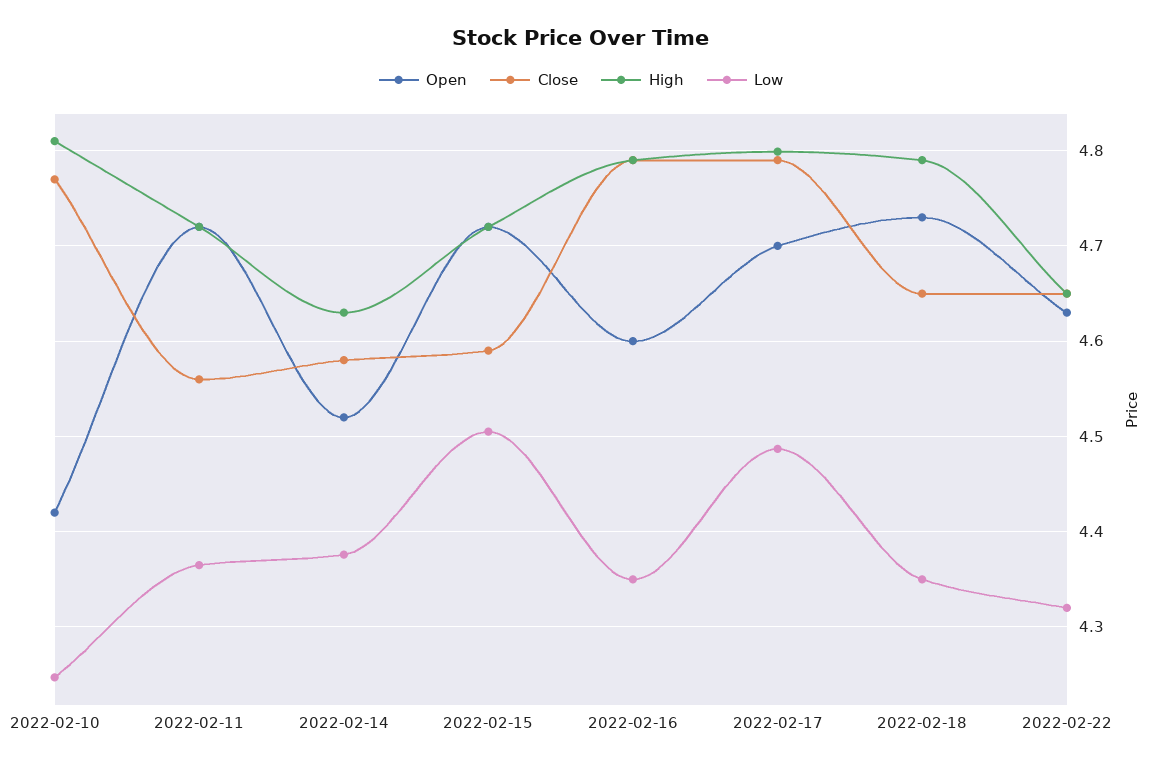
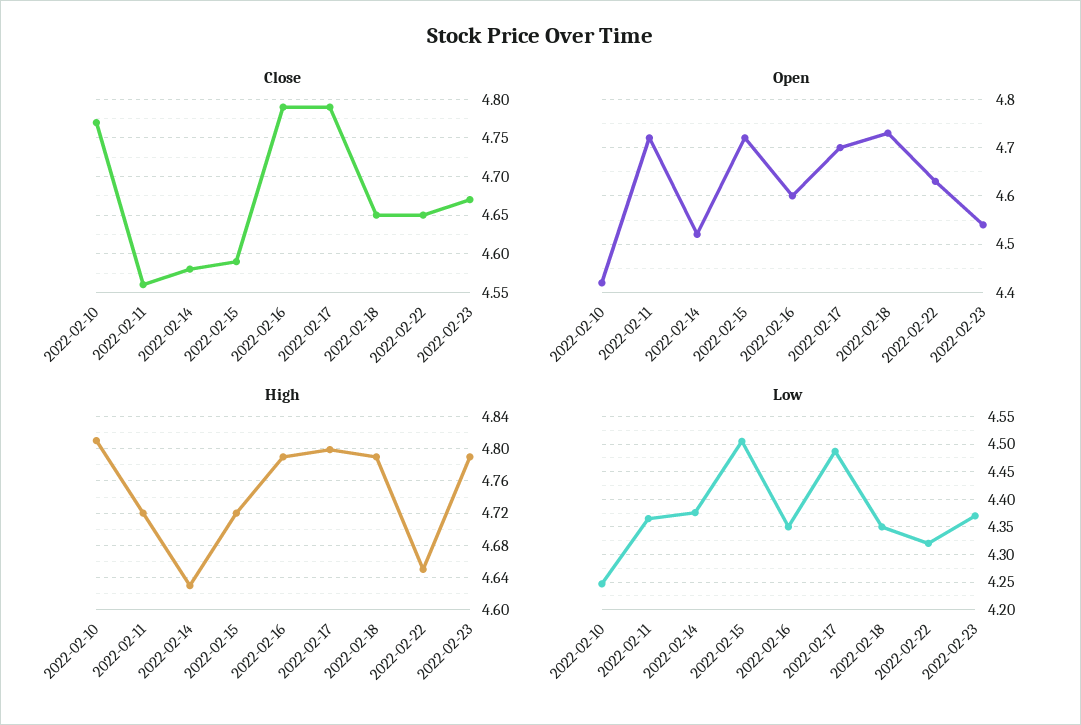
Close, 2022-02-23: none -> 4.67
Open, 2022-02-23: none -> 4.55
High, 2022-02-23: none -> 4.79
Low, 2022-02-23: none -> 4.375

